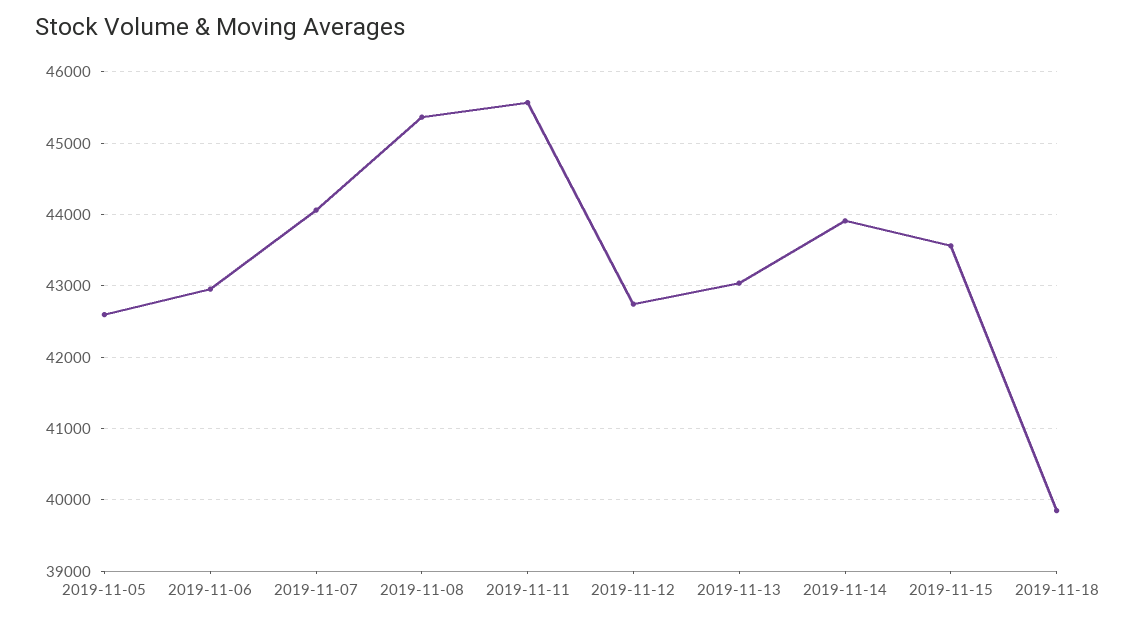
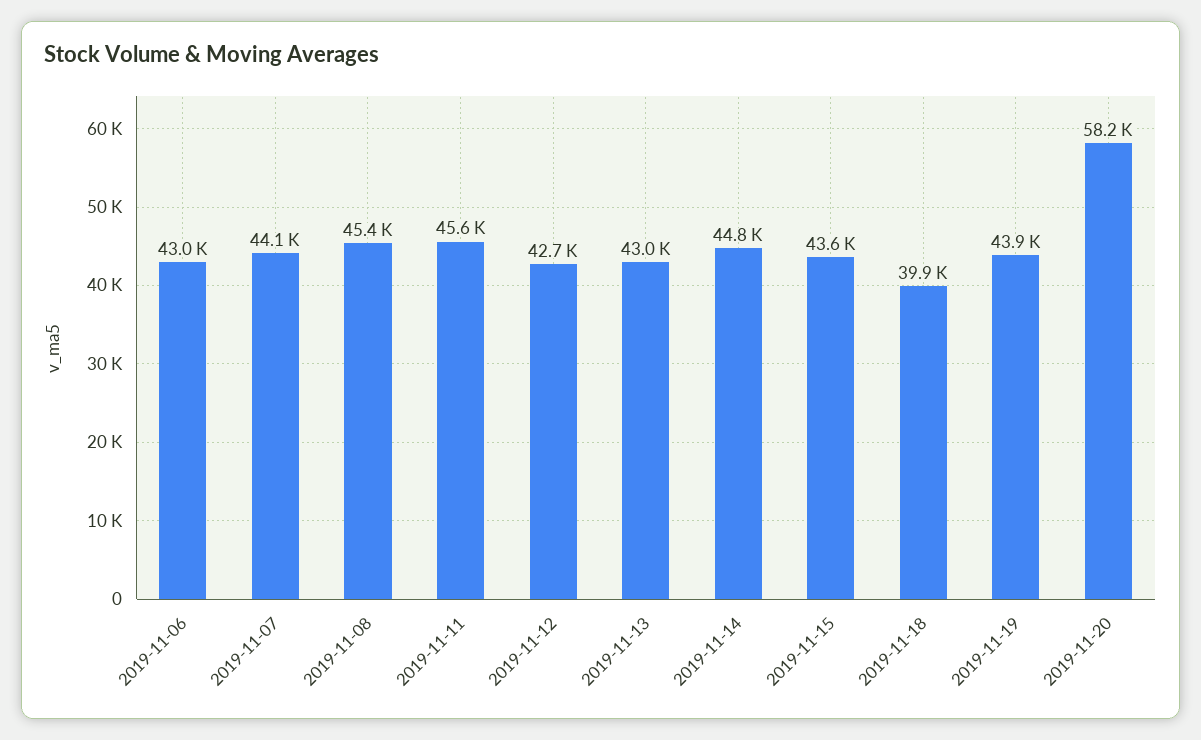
2019-11-05: 42600 -> none
2019-11-14: 43900 -> 44800
2019-11-19: none -> 43900
2019-11-20: none -> 58200

